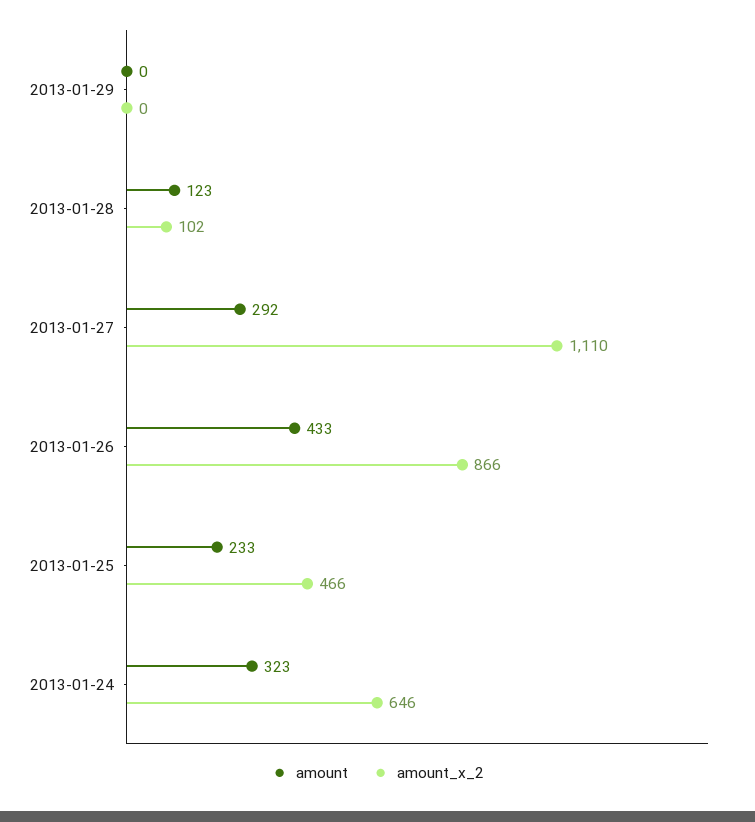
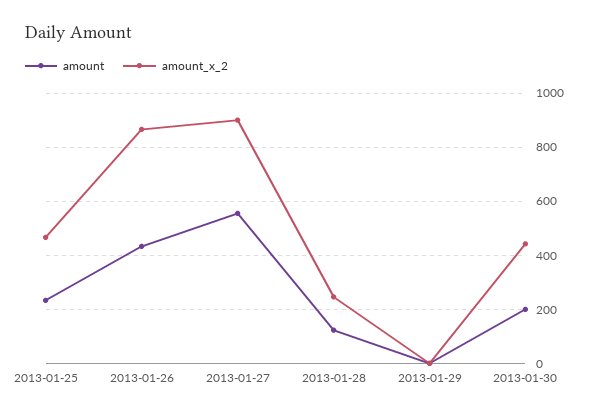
amount_x_2, 2013-01-28: 102 -> 250
amount, 2013-01-27: 292 -> 550
amount_x_2, 2013-01-27: 1110 -> 900
amount, 2013-01-24: 323 -> none
amount_x_2, 2013-01-24: 646 -> none
amount, 2013-01-30: none -> 200
amount_x_2, 2013-01-30: none -> 450

